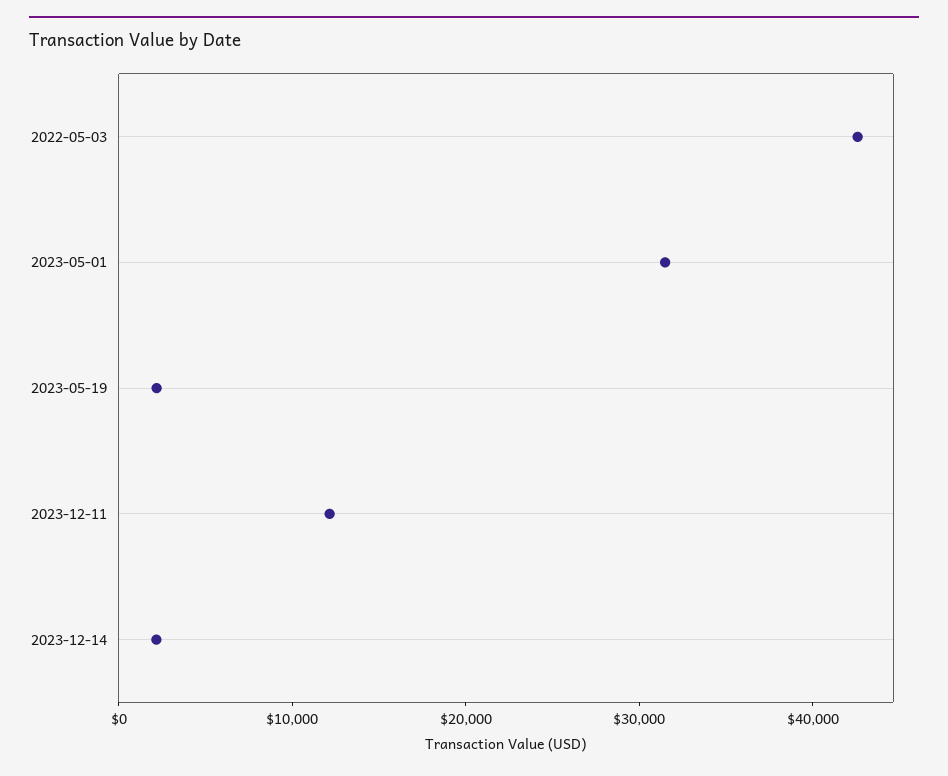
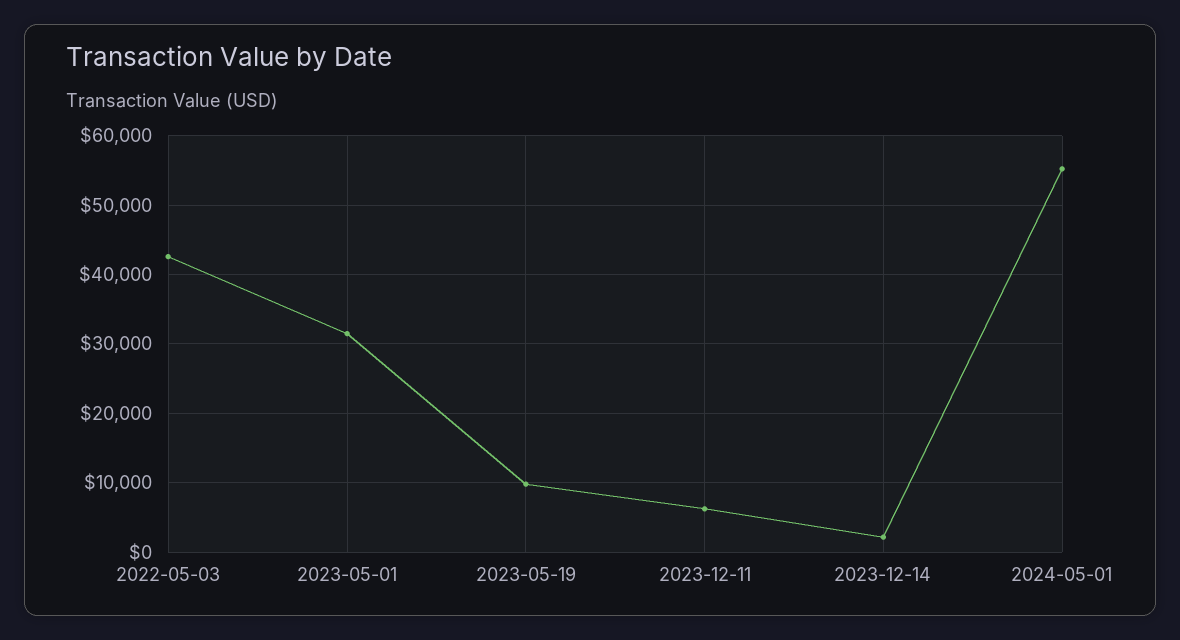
2023-05-19: 2000 -> 10000
2023-12-11: 12000 -> 6000
2024-05-01: none -> 55000

